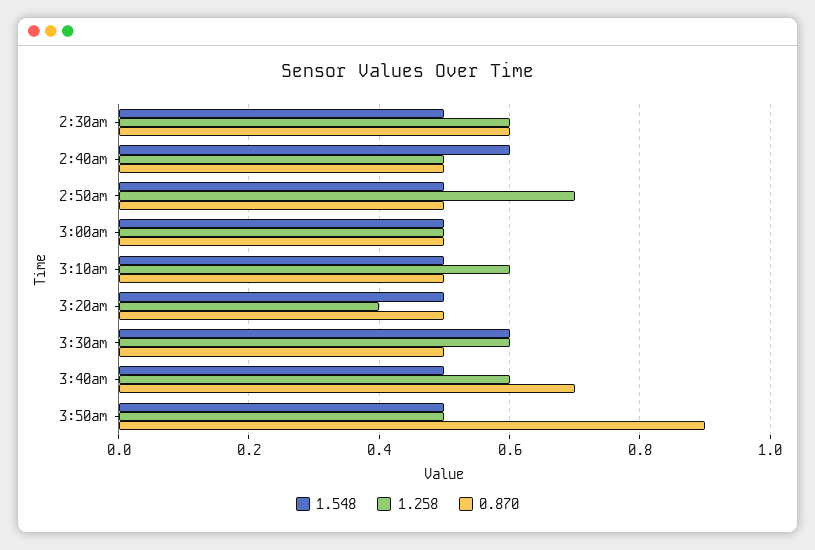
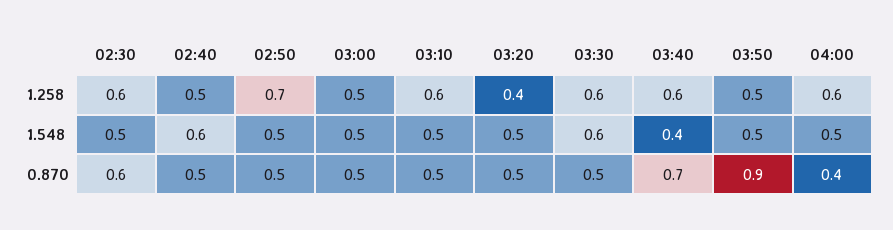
1.548, 3:40am: 0.5 -> 0.4
1.258, 04:00: none -> 0.6
1.548, 04:00: none -> 0.5
0.870, 04:00: none -> 0.4

